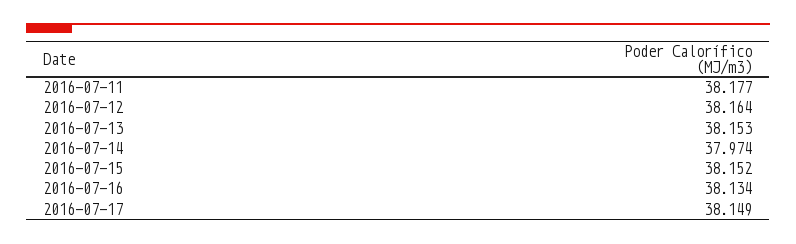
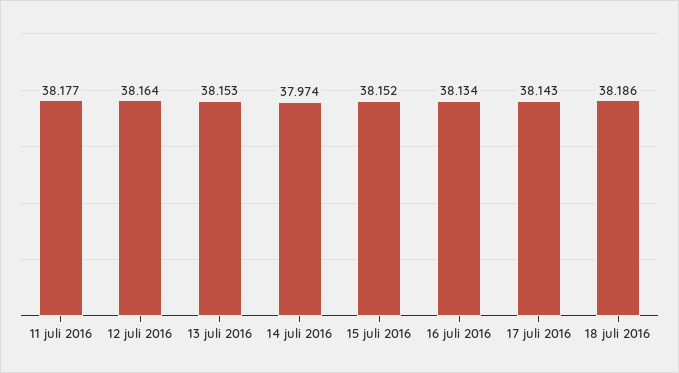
2016-07-17: 38.149 -> 38.143
18 juli 2016: none -> 38.186

